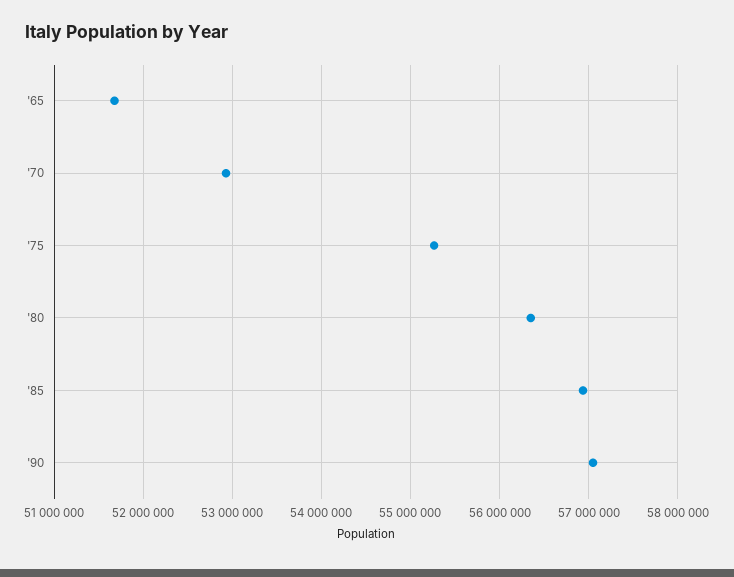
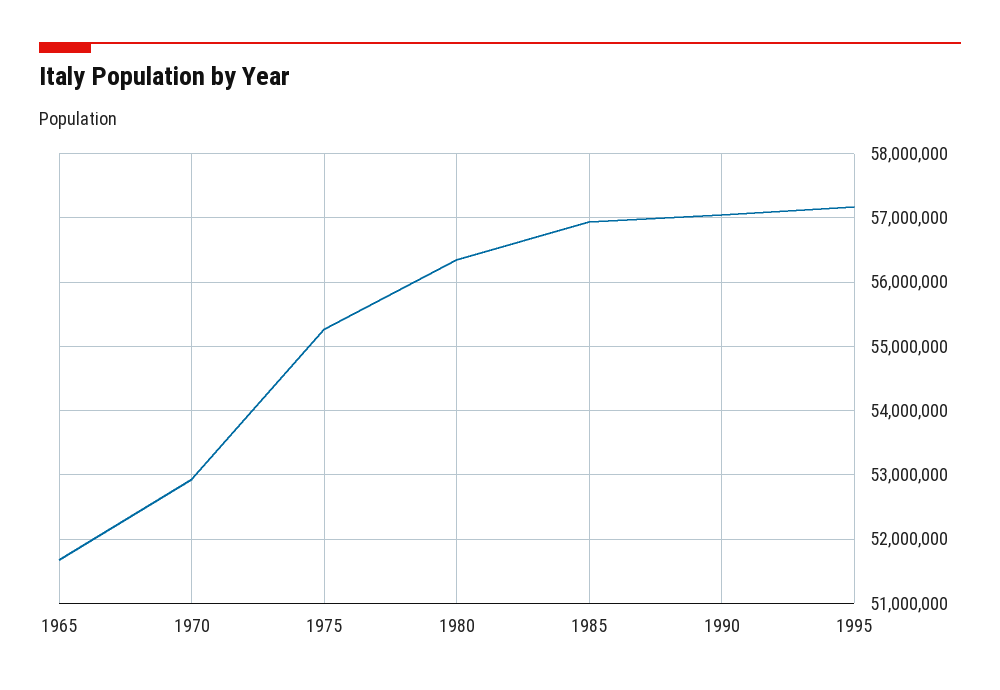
1995: none -> 57200000

